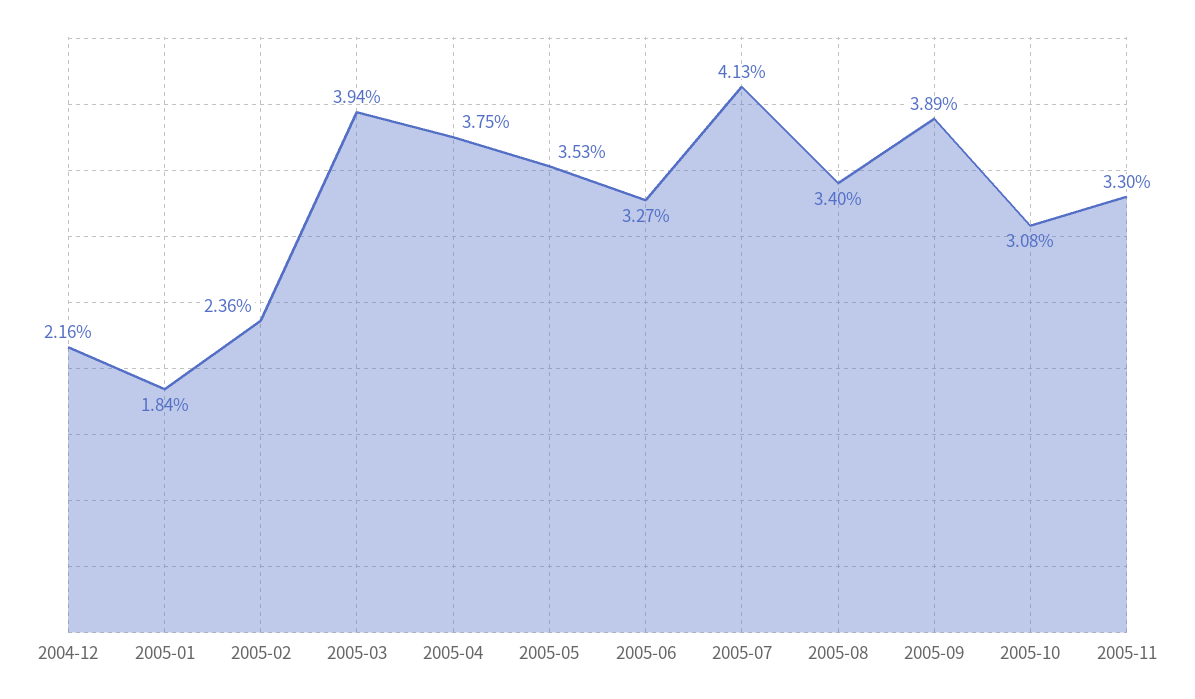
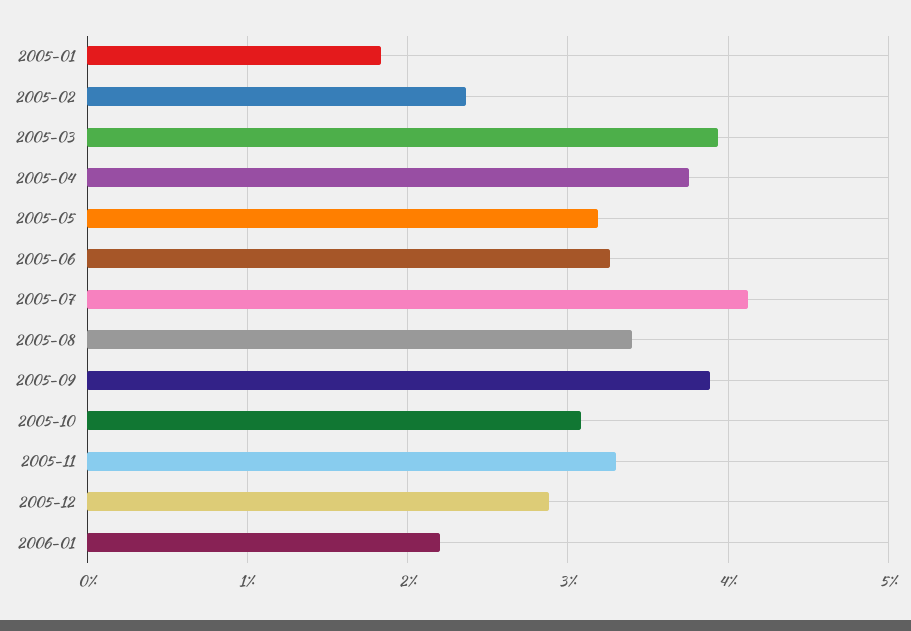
2004-12: 2.16 -> none
2005-05: 3.53 -> 3.2
2005-12: none -> 2.9
2006-01: none -> 2.2

